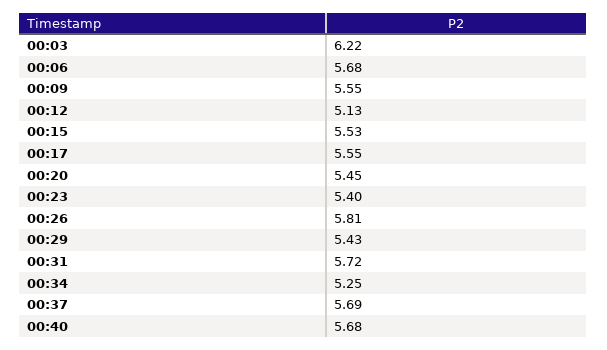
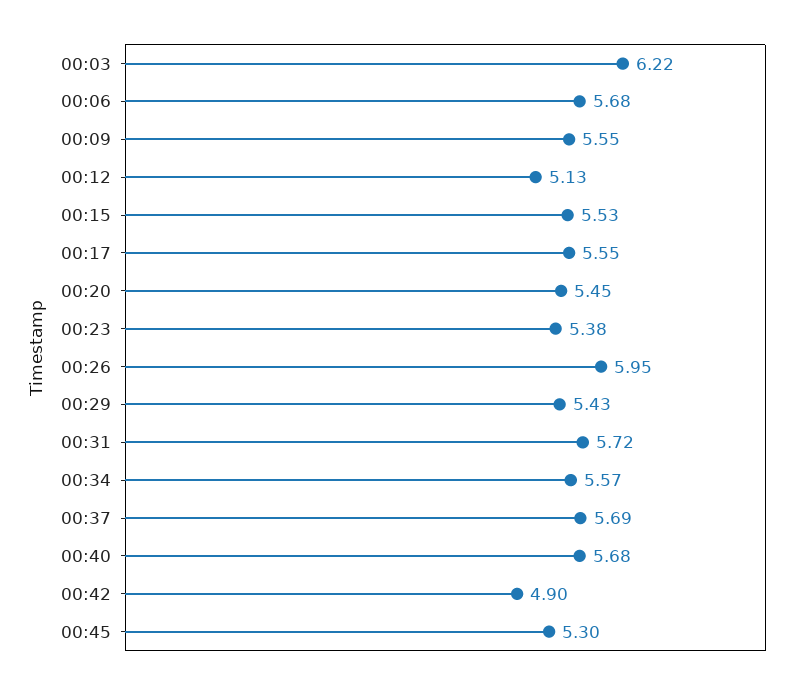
00:23: 5.4 -> 5.38
00:26: 5.81 -> 5.95
00:34: 5.25 -> 5.57
00:42: none -> 4.9
00:45: none -> 5.3

